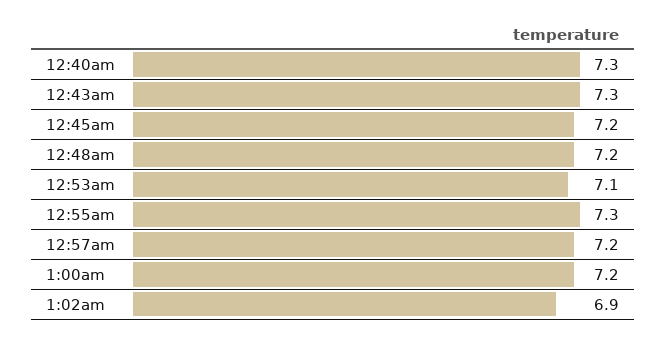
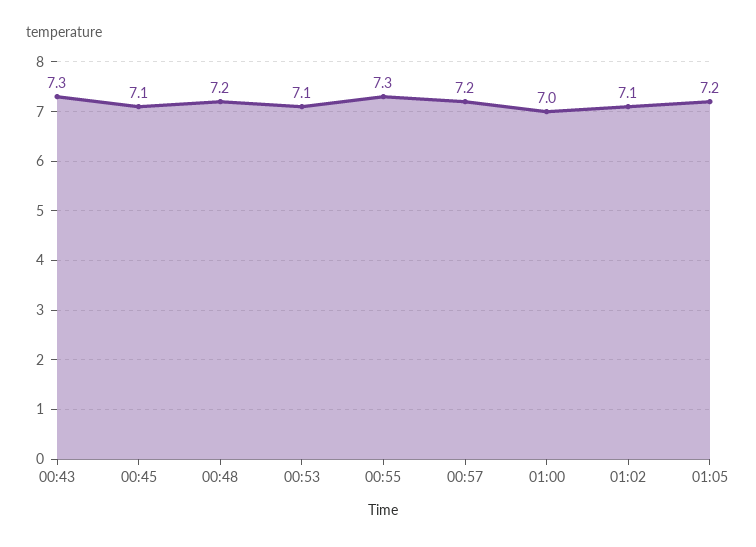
12:40am: 7.3 -> none
12:45am: 7.2 -> 7.1
1:00am: 7.2 -> 7
1:02am: 6.9 -> 7.1
01:05: none -> 7.2

